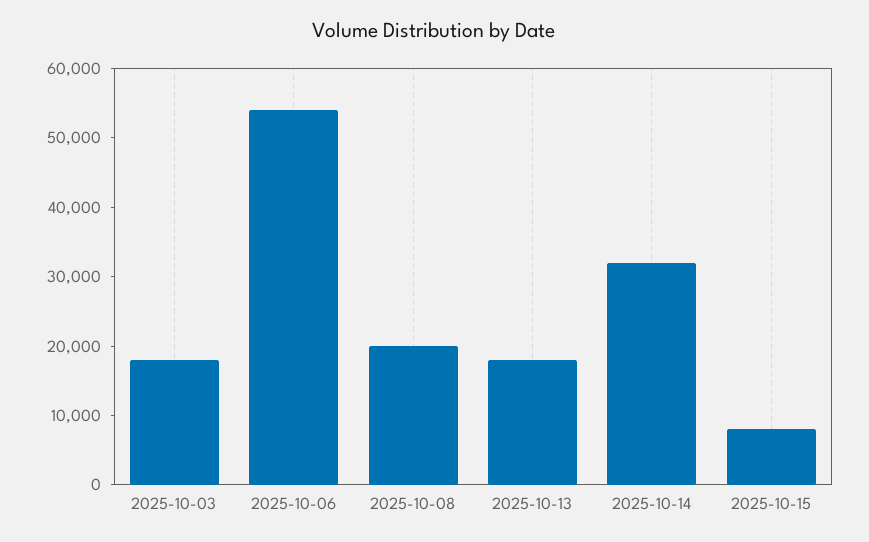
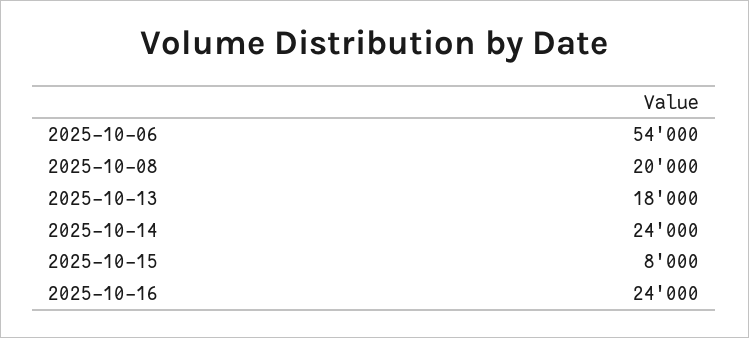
2025-10-03: 18000 -> none
2025-10-14: 32000 -> 24000
2025-10-16: none -> 24000

